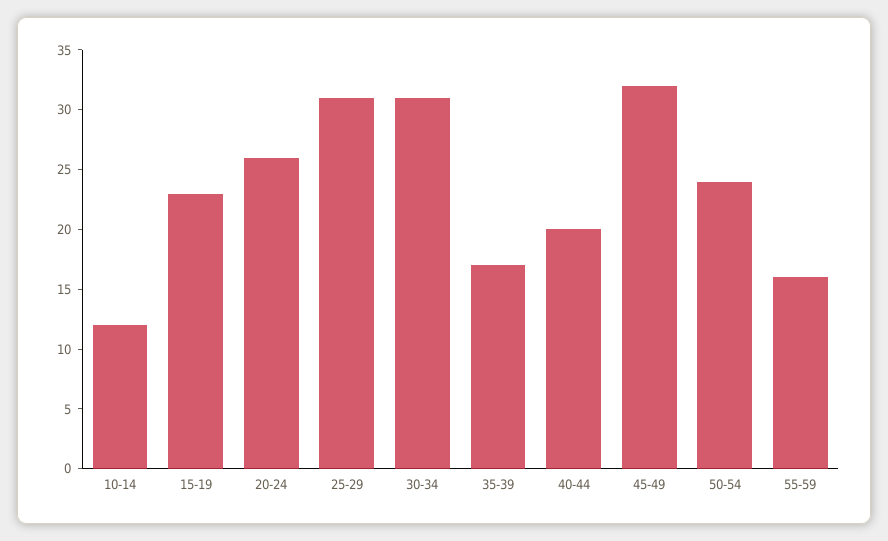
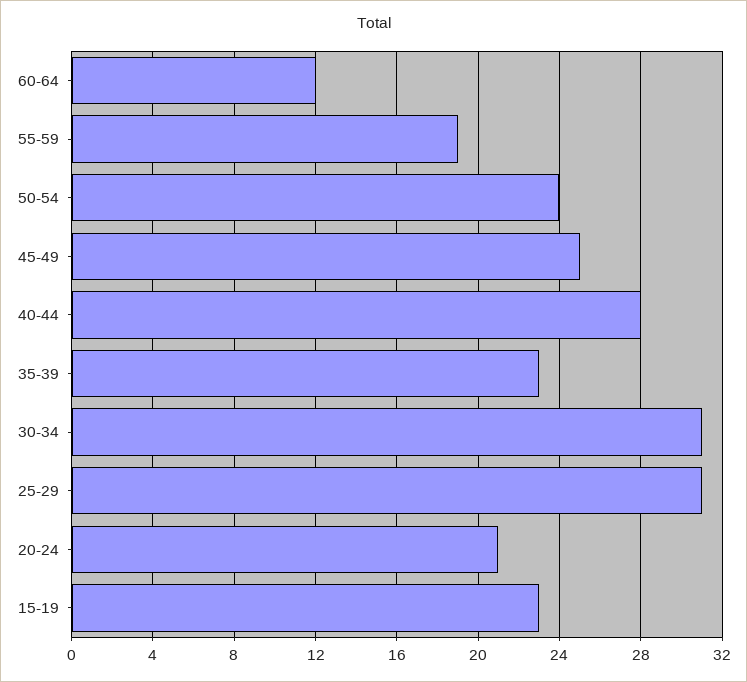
10-14: 12 -> none
20-24: 26 -> 21
35-39: 17 -> 23
40-44: 20 -> 28
45-49: 32 -> 25
55-59: 16 -> 19
60-64: none -> 12

